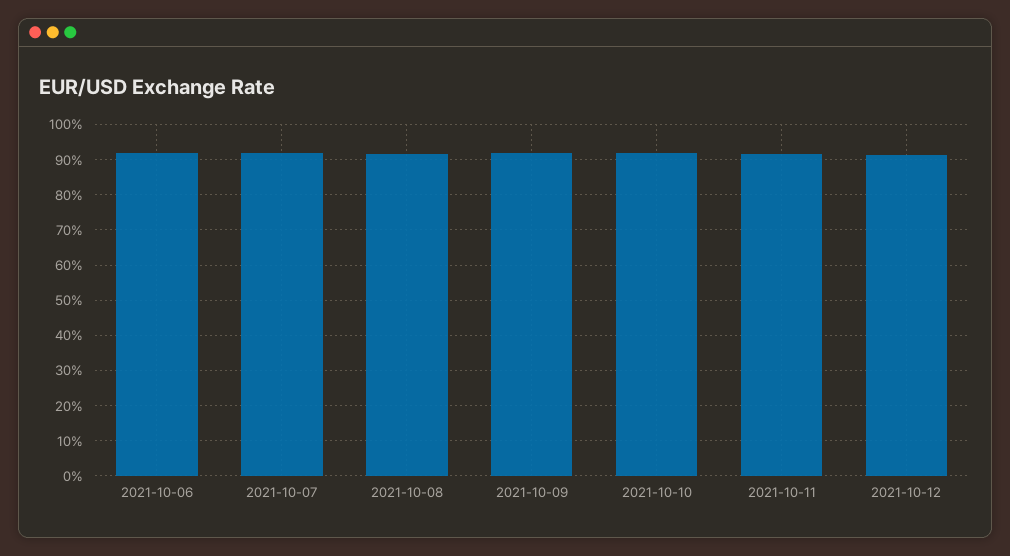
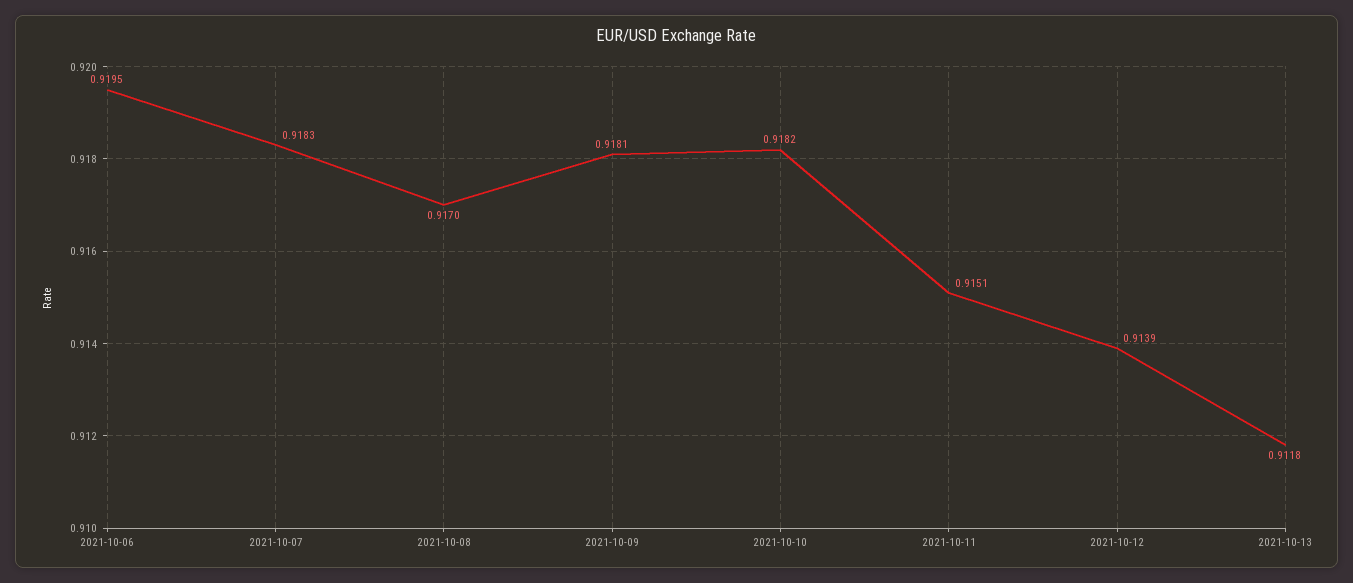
2021-10-13: none -> 0.9118

